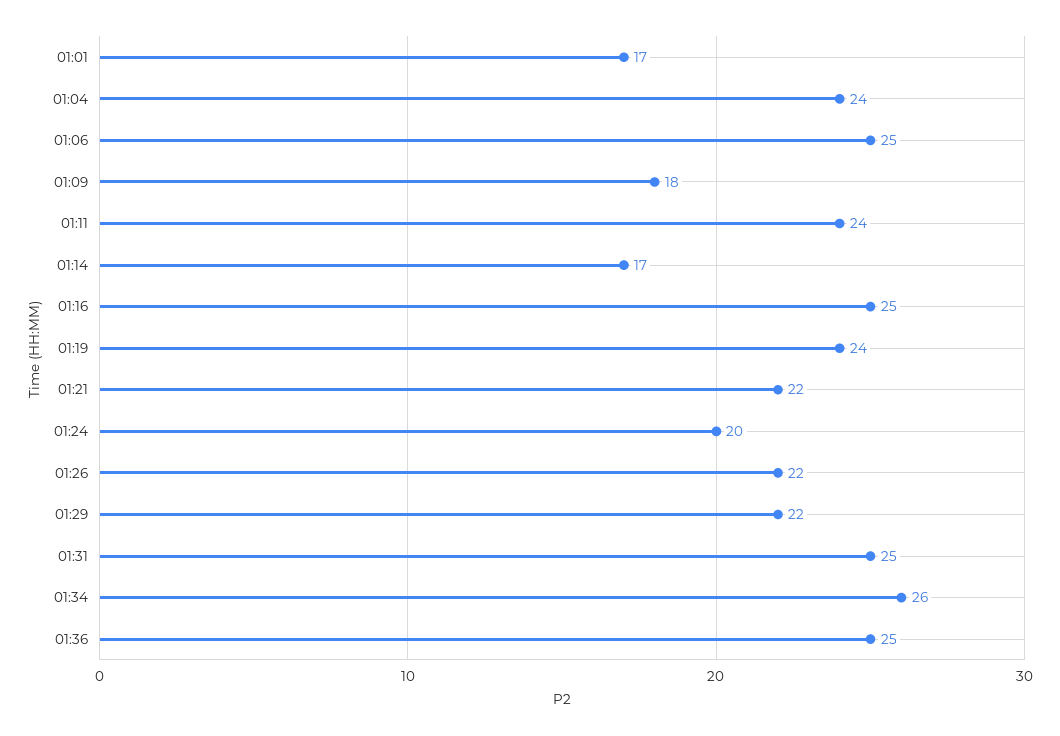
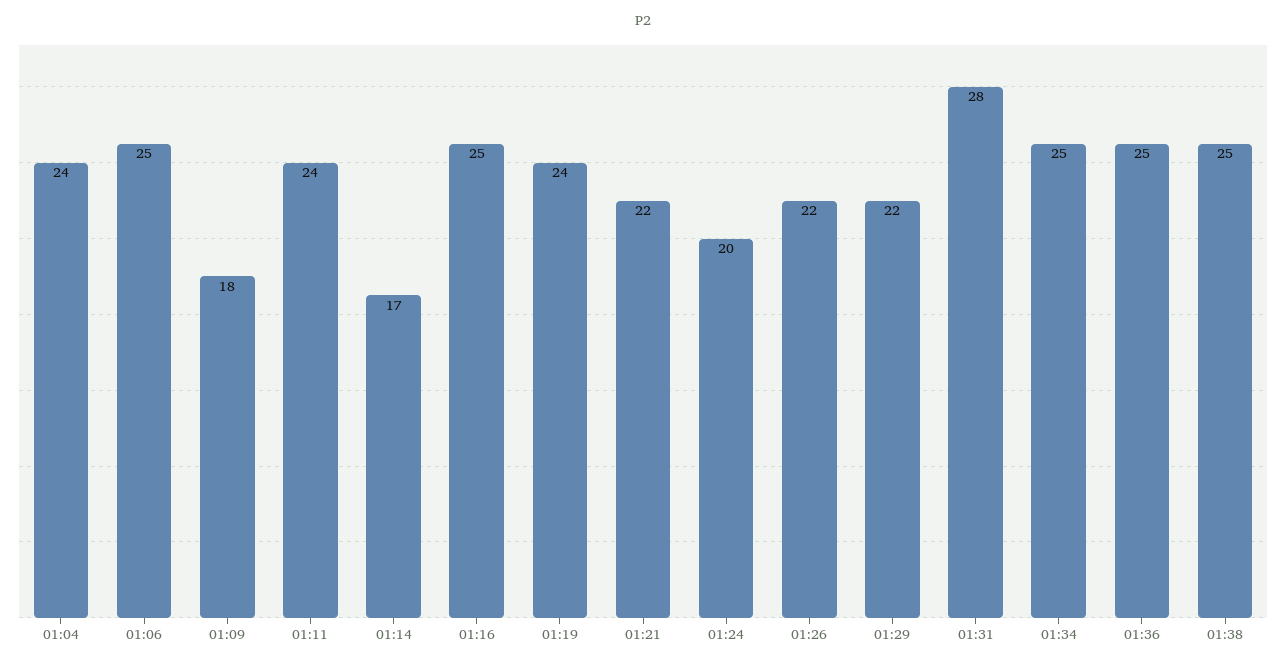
01:01: 17 -> none
01:31: 25 -> 28
01:34: 26 -> 25
01:38: none -> 25

